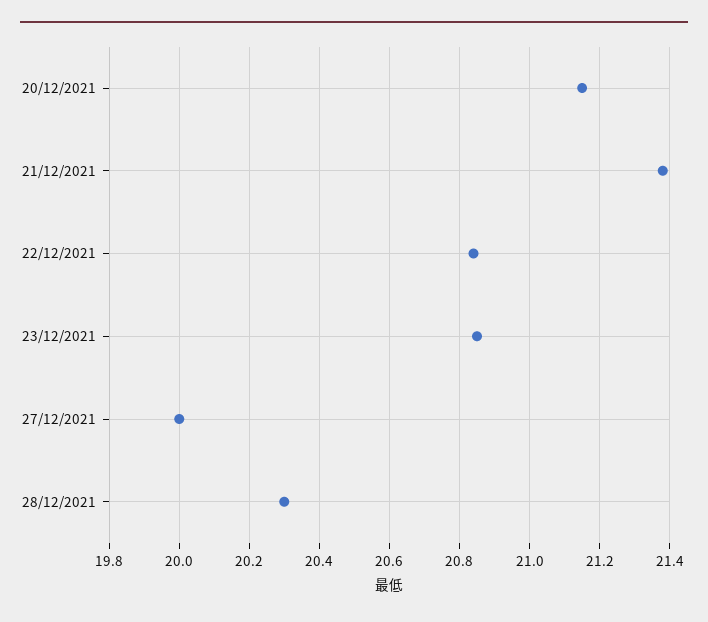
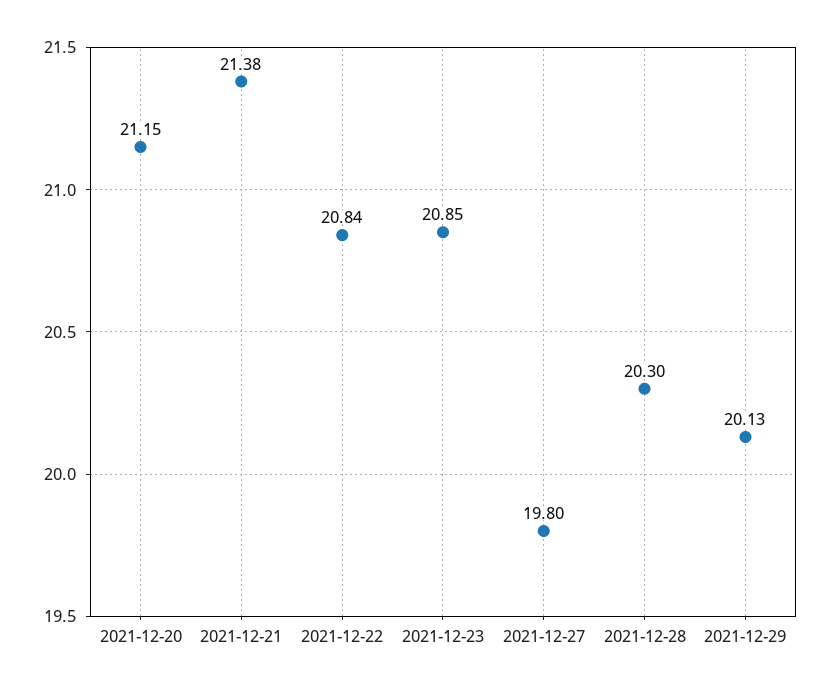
27/12/2021: 20 -> 19.8
2021-12-29: none -> 20.13

